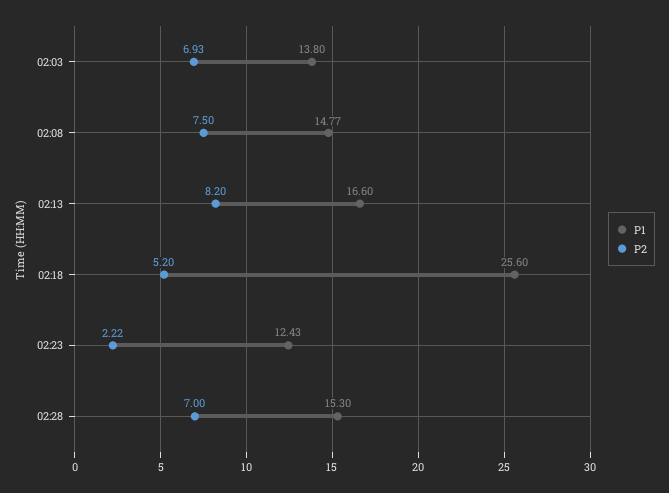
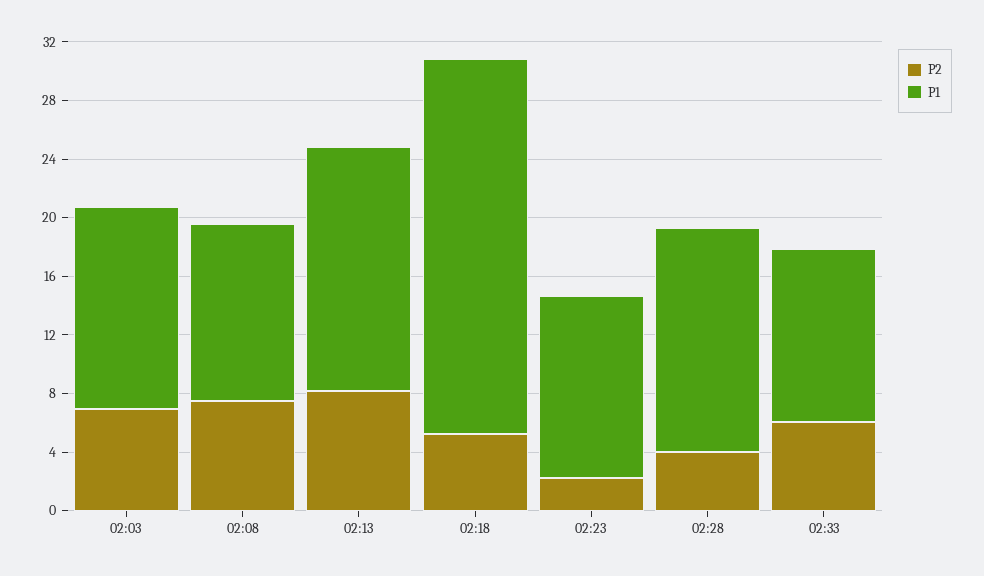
P1, 02:08: 14.77 -> 12
P2, 02:28: 7 -> 4
P2, 02:33: none -> 6
P1, 02:33: none -> 12

